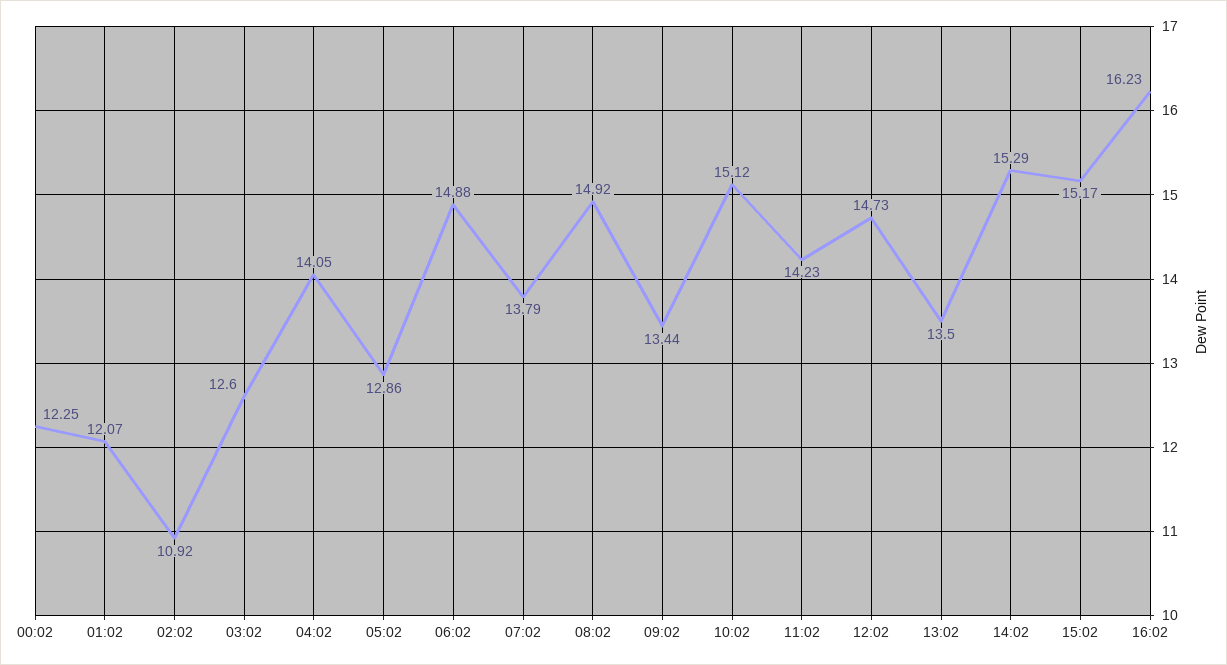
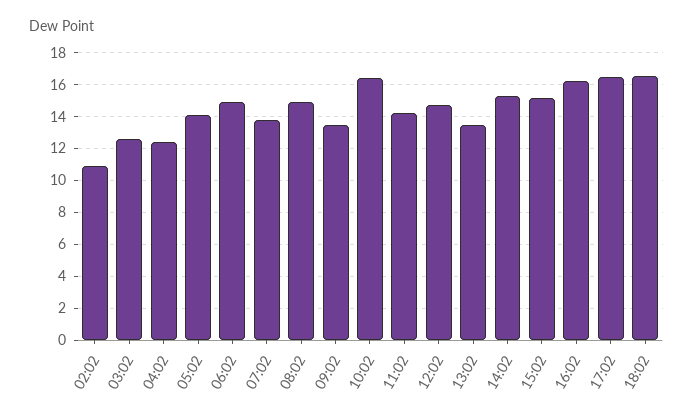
00:02: 12.25 -> none
01:02: 12.07 -> none
04:02: 14.05 -> 12.5
05:02: 12.86 -> 14
10:02: 15.12 -> 16.5
17:02: none -> 16.5
18:02: none -> 16.5

